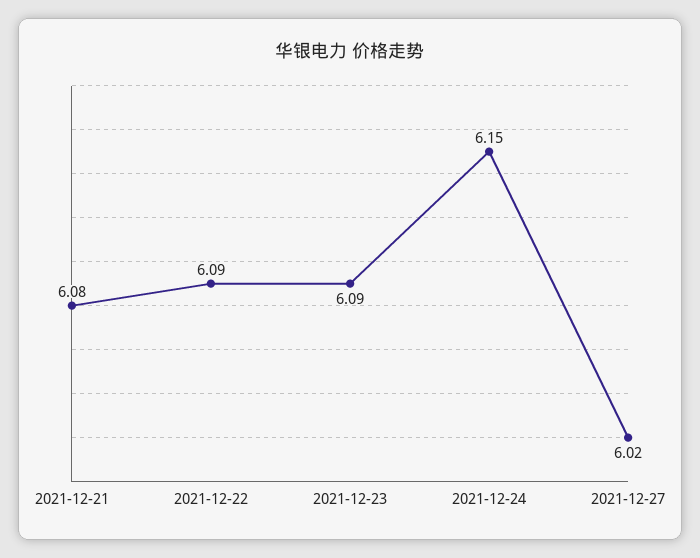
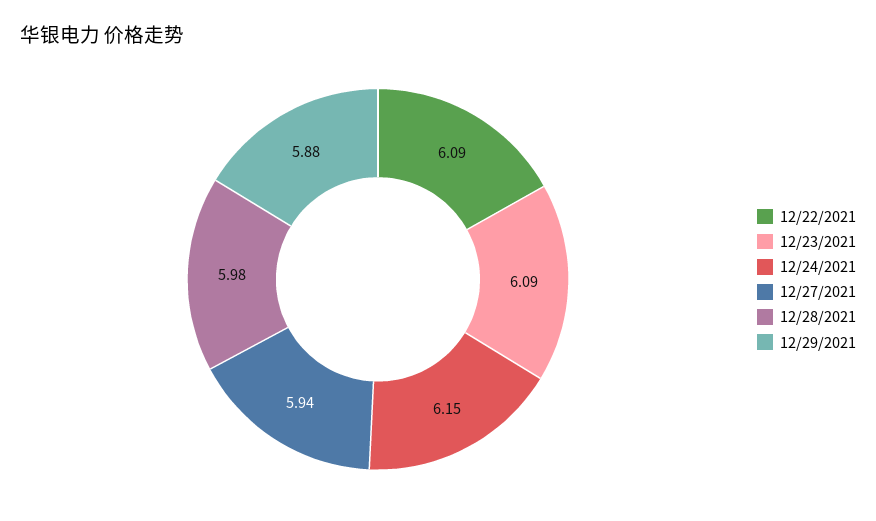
2021-12-21: 6.08 -> none
2021-12-27: 6.02 -> 5.94
12/28/2021: none -> 5.98
12/29/2021: none -> 5.88

